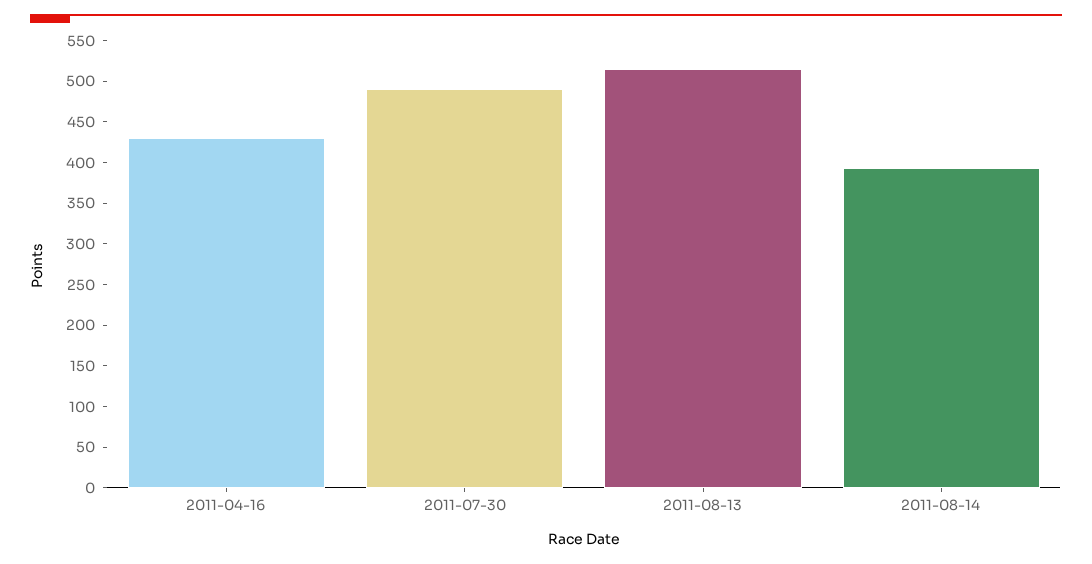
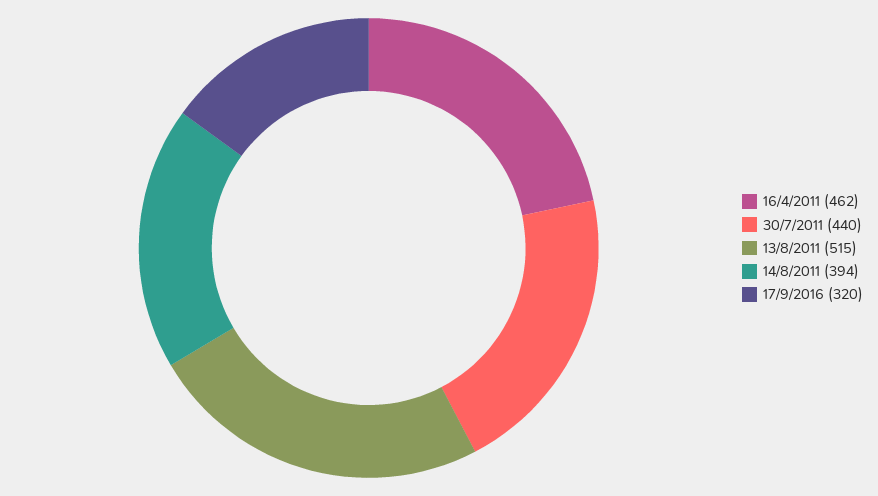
2011-04-16: 430 -> 462
2011-07-30: 490 -> 440
17/9/2016: none -> 320

